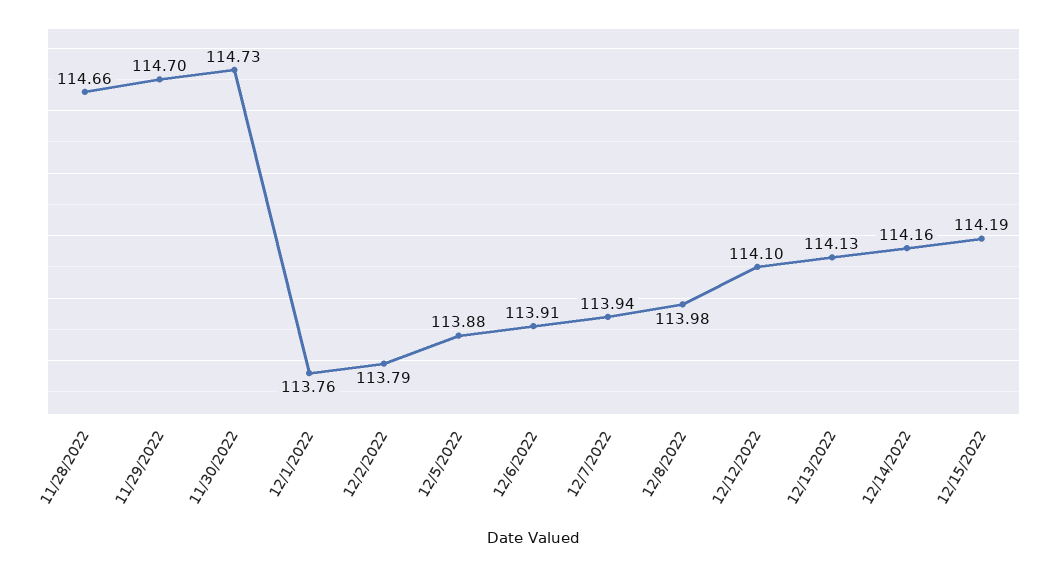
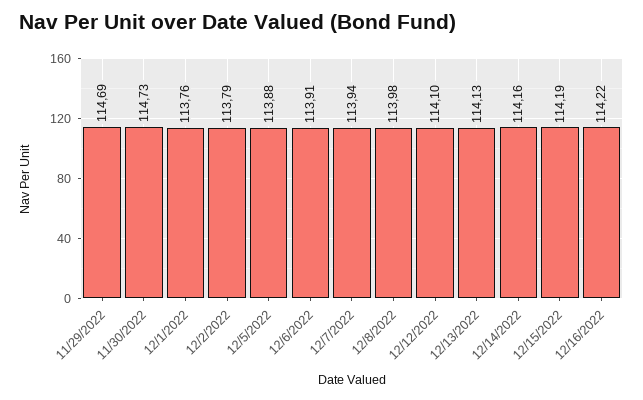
11/28/2022: 114.66 -> none
11/29/2022: 114.7 -> 114.69
12/16/2022: none -> 114.22

